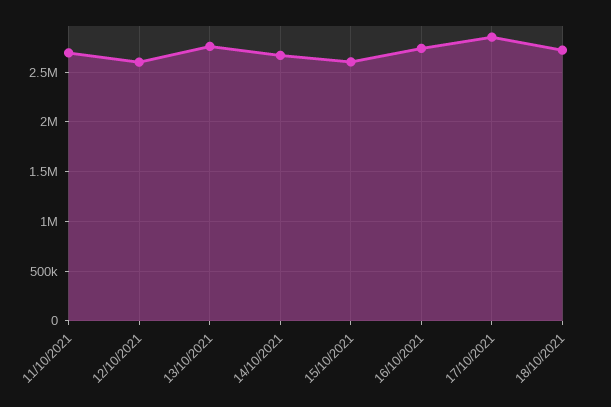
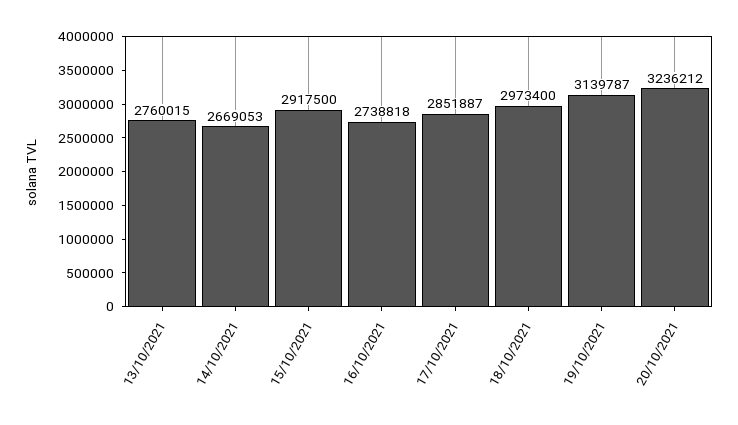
11/10/2021: 2700000 -> none
12/10/2021: 2600000 -> none
15/10/2021: 2600000 -> 2917500
18/10/2021: 2700000 -> 2973400
19/10/2021: none -> 3139787
20/10/2021: none -> 3236212

